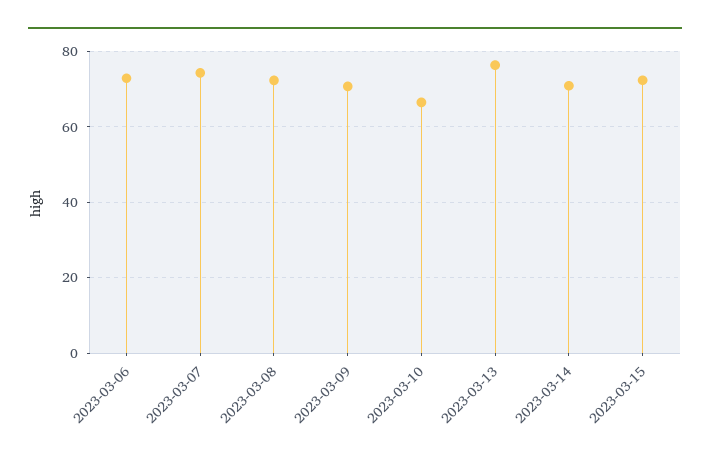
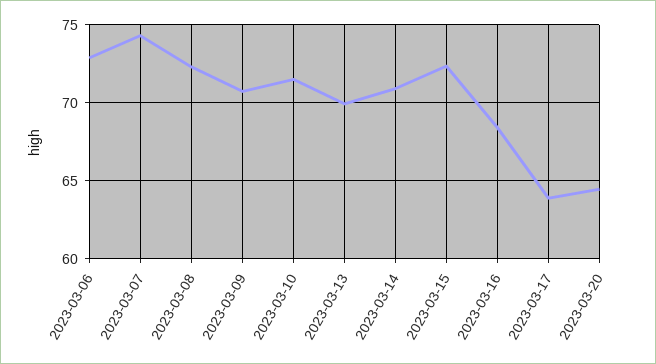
2023-03-10: 66 -> 71.5
2023-03-13: 76 -> 70
2023-03-16: none -> 68.5
2023-03-17: none -> 64
2023-03-20: none -> 64.5

